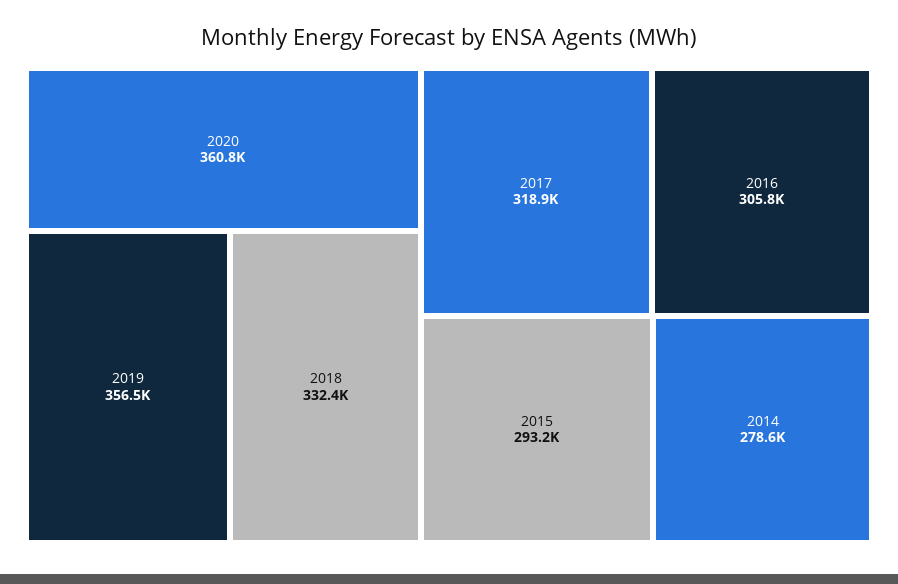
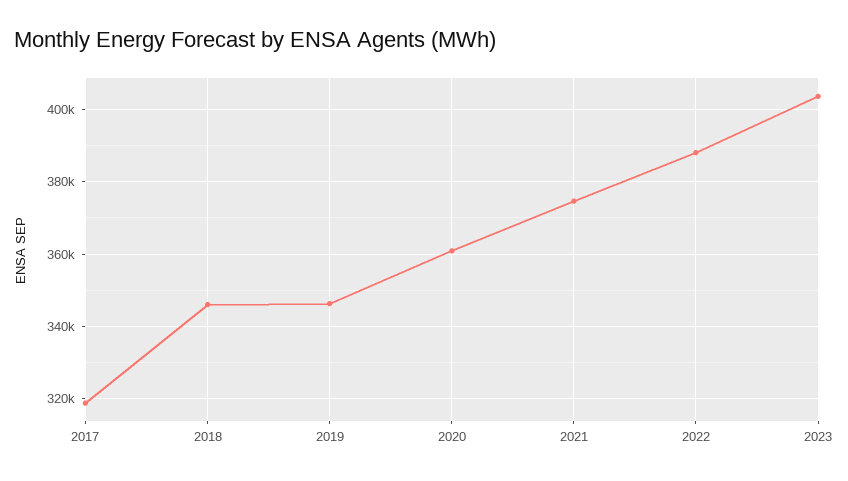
2019: 356500 -> 346000
2018: 332400 -> 346000
2016: 305800 -> none
2015: 293200 -> none
2014: 278600 -> none
2021: none -> 374000
2022: none -> 388000
2023: none -> 404000

